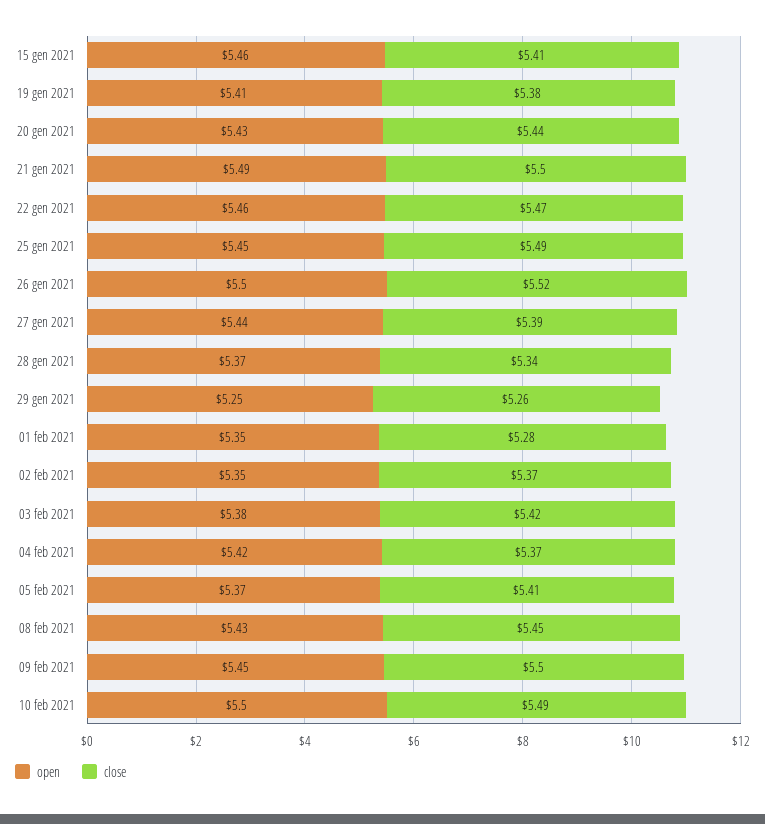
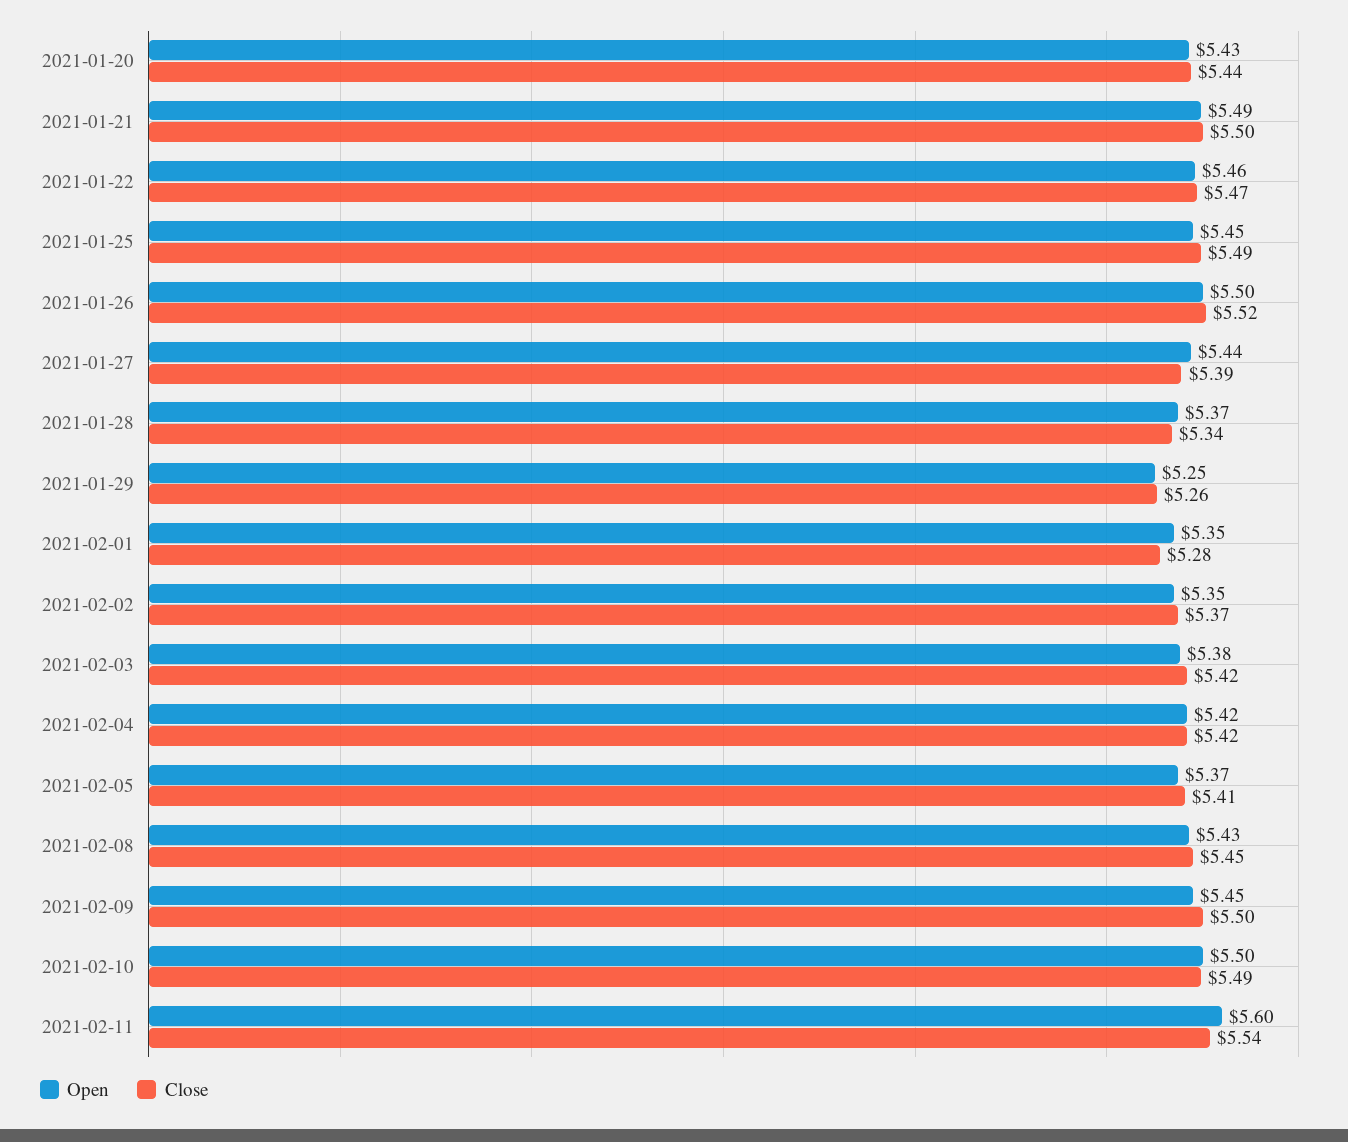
open, 15 gen 2021: 5.46 -> none
close, 15 gen 2021: 5.41 -> none
open, 19 gen 2021: 5.41 -> none
close, 19 gen 2021: 5.38 -> none
close, 04 feb 2021: 5.37 -> 5.42
open, 2021-02-11: none -> 5.6
close, 2021-02-11: none -> 5.54

